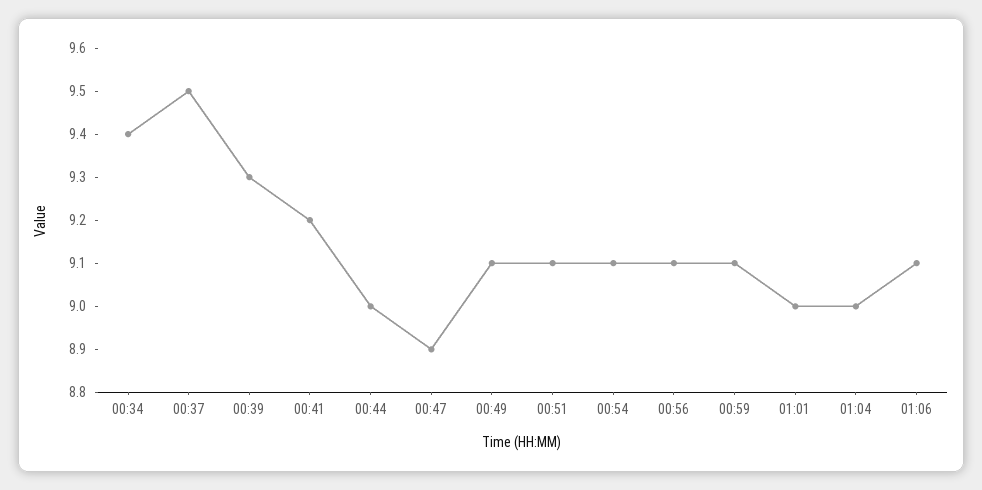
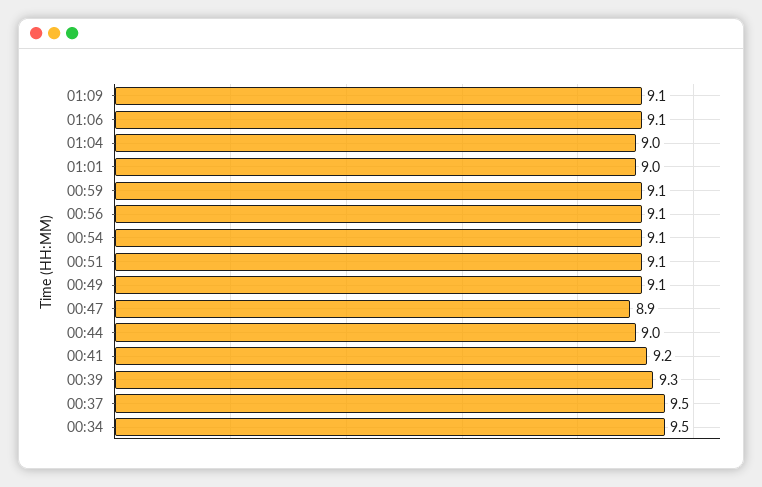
00:34: 9.4 -> 9.5
01:09: none -> 9.1

